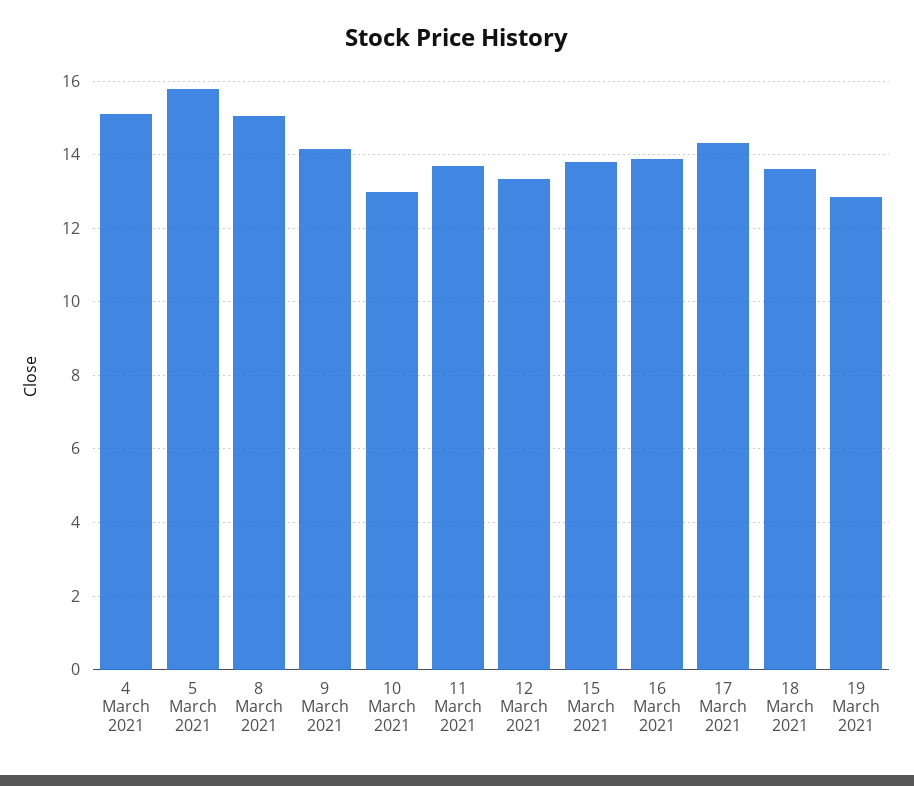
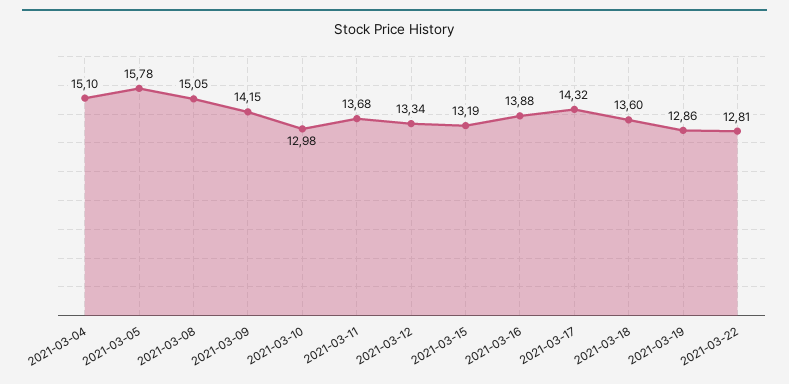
15 March 2021: 13.8 -> 13.19
2021-03-22: none -> 12.81

